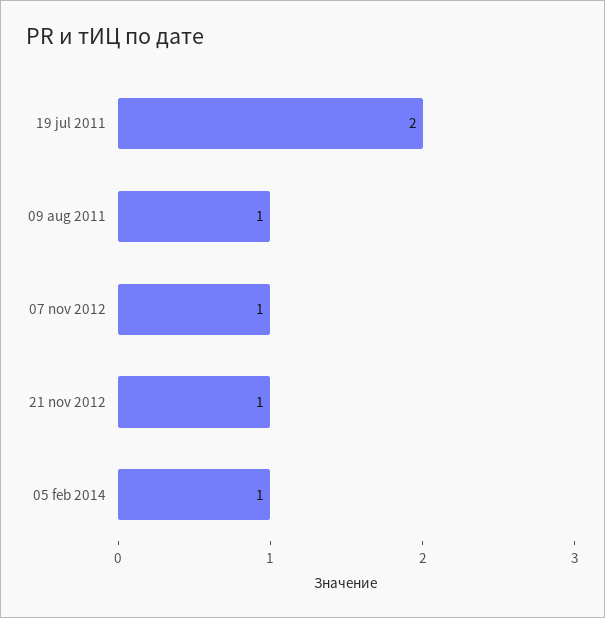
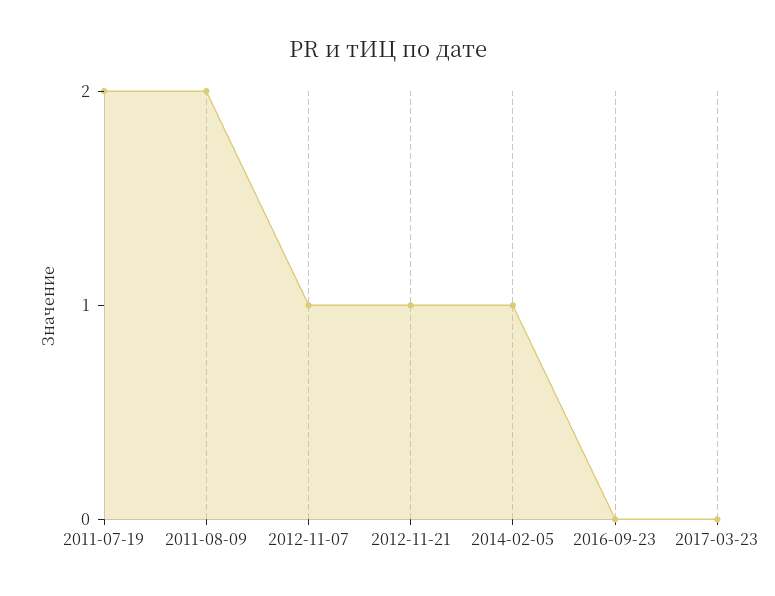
09 aug 2011: 1 -> 2
2016-09-23: none -> 0
2017-03-23: none -> 0

